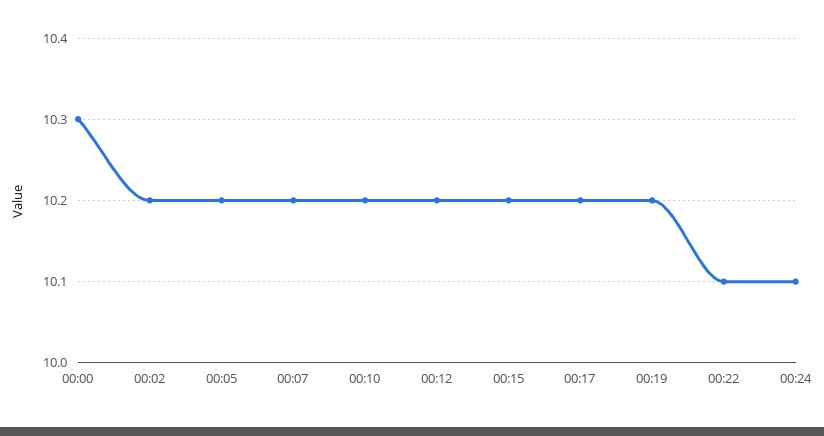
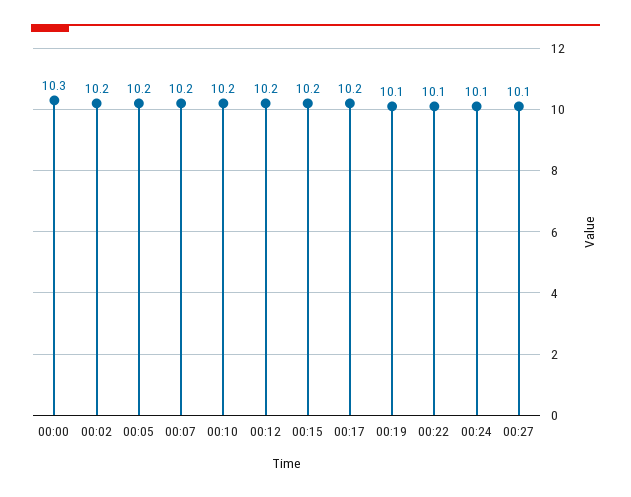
00:19: 10.2 -> 10.1
00:27: none -> 10.1

